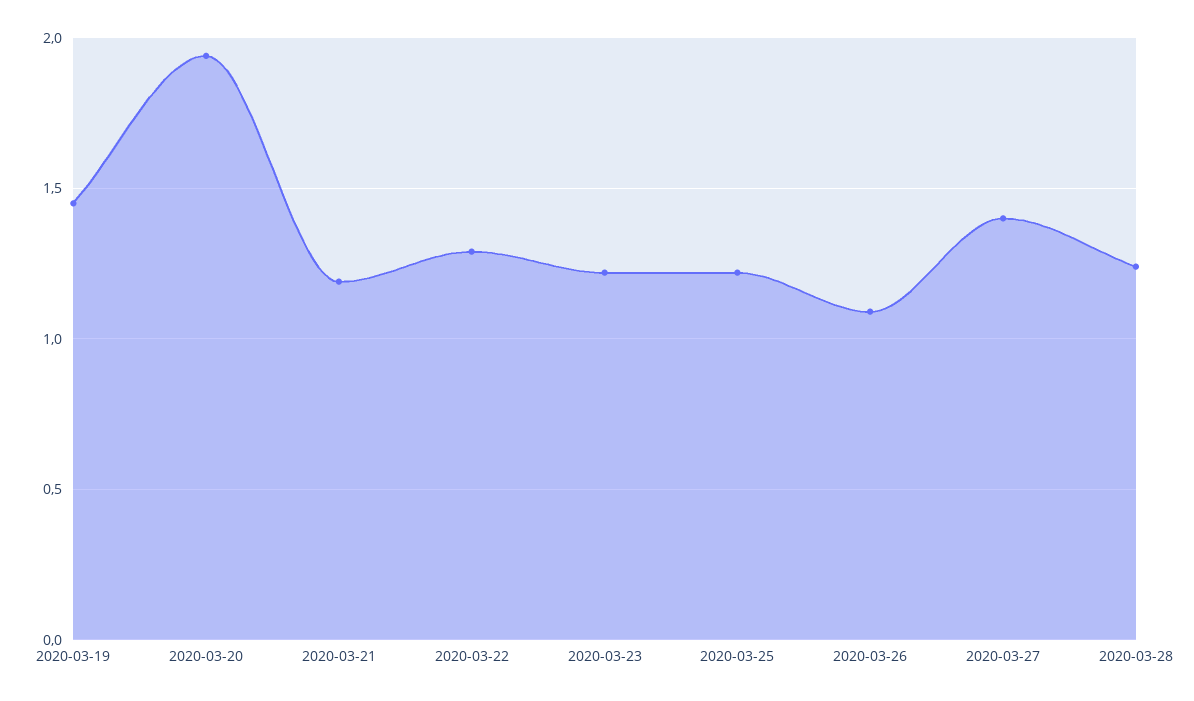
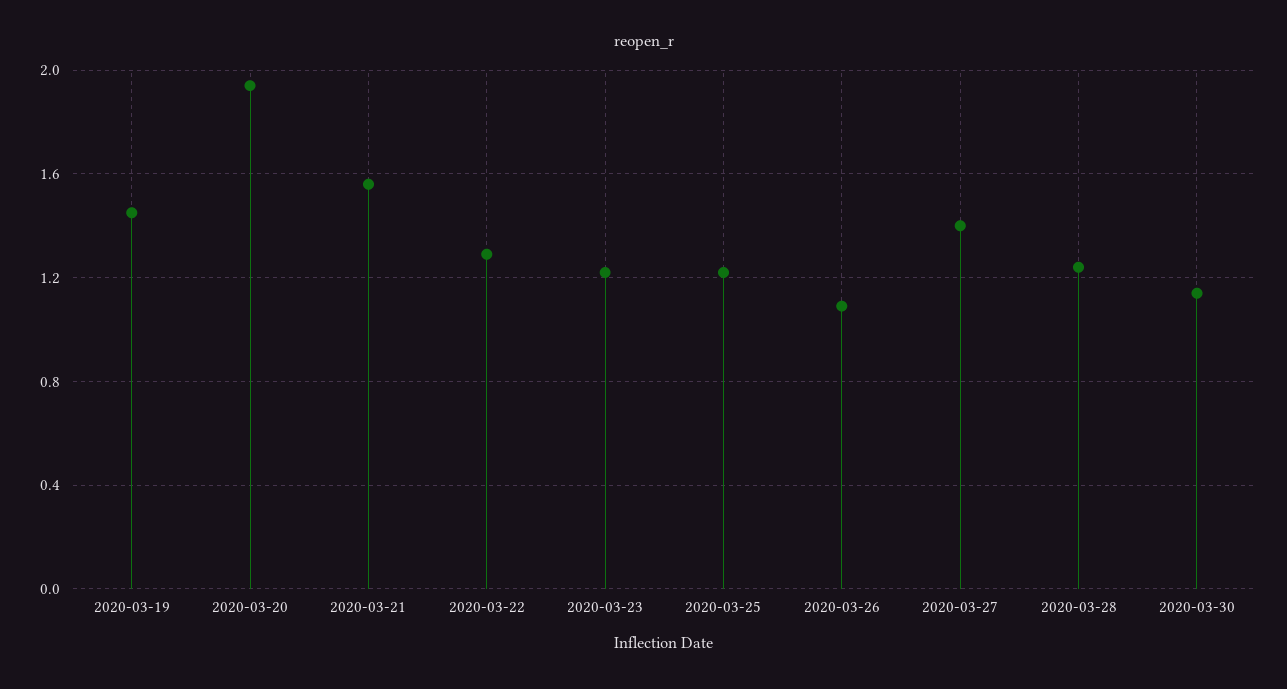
2020-03-21: 1.2 -> 1.55
2020-03-30: none -> 1.15

